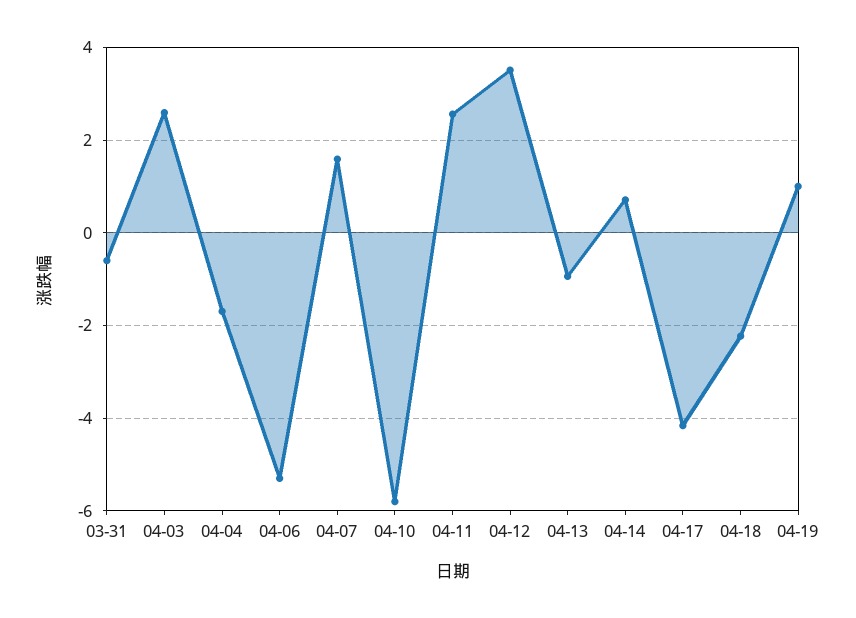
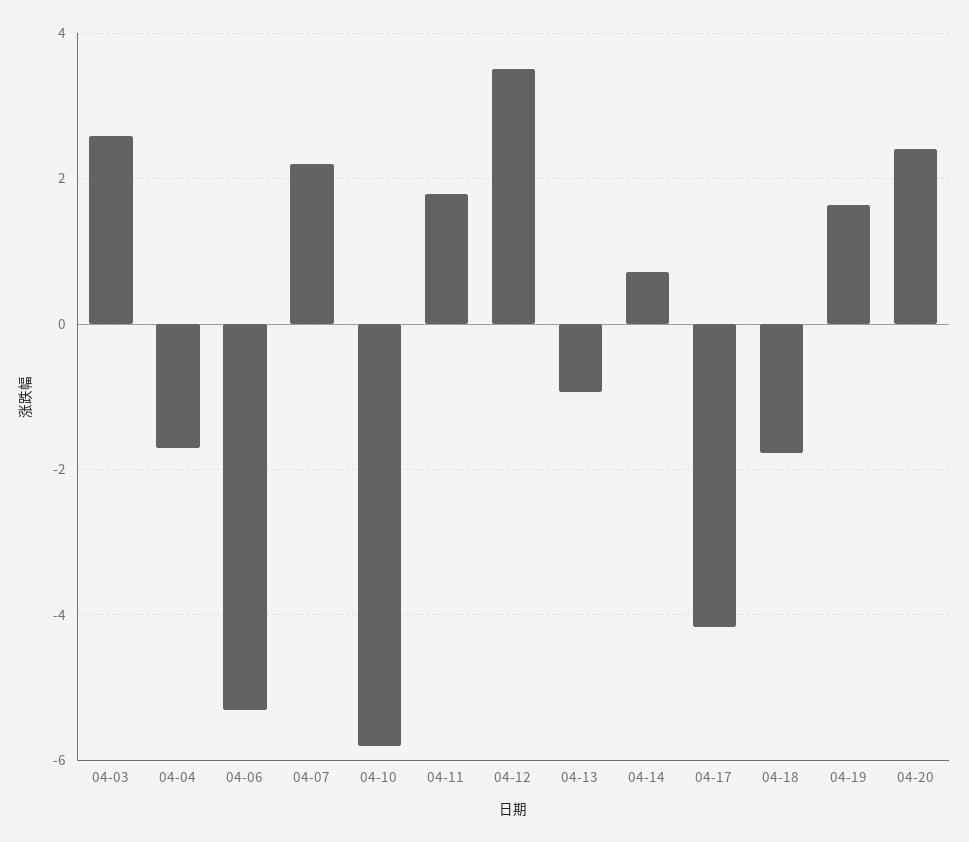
03-31: -0.6 -> none
04-07: 1.6 -> 2.2
04-11: 2.6 -> 1.8
04-18: -2.2 -> -1.8
04-19: 1 -> 1.6
04-20: none -> 2.4

